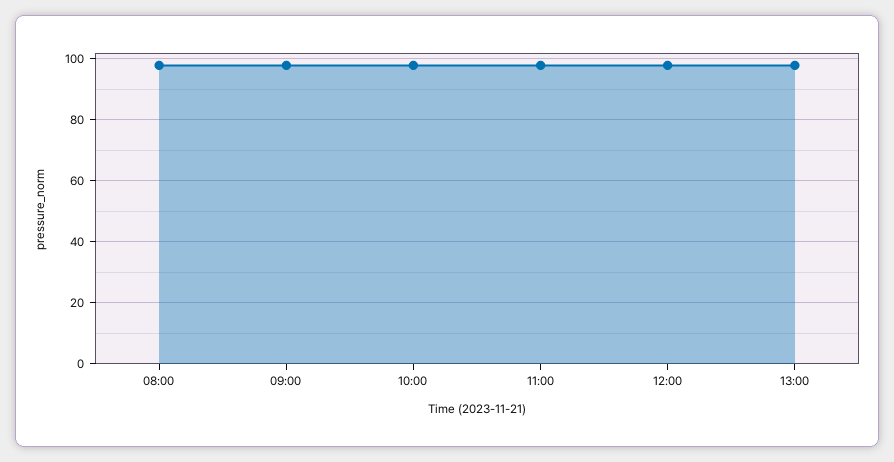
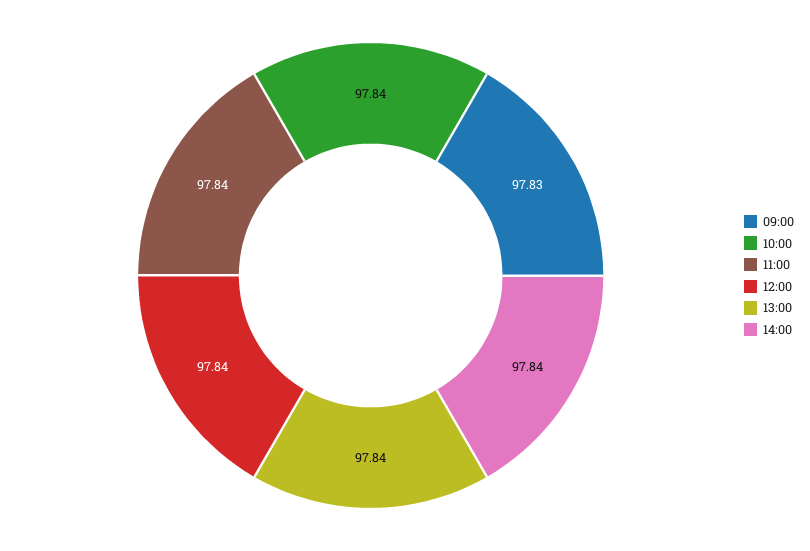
08:00: 98 -> none
14:00: none -> 97.84

